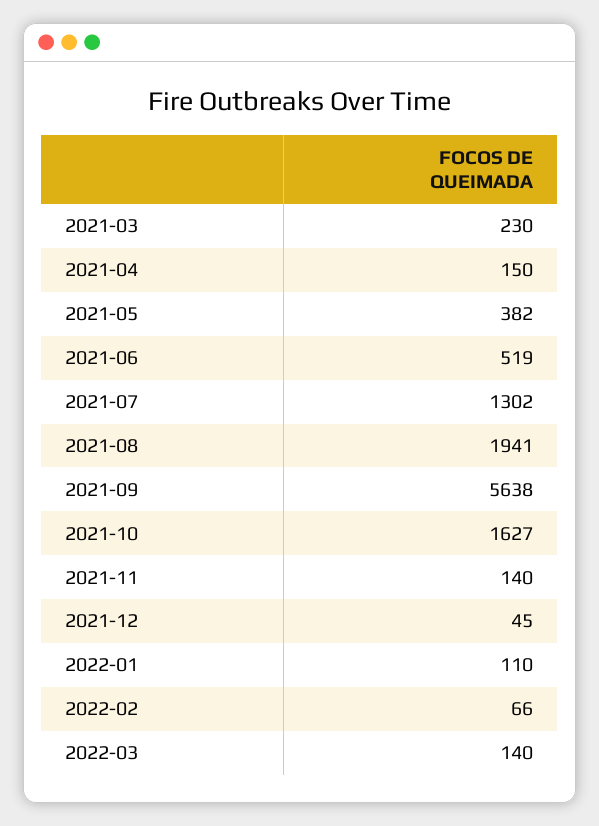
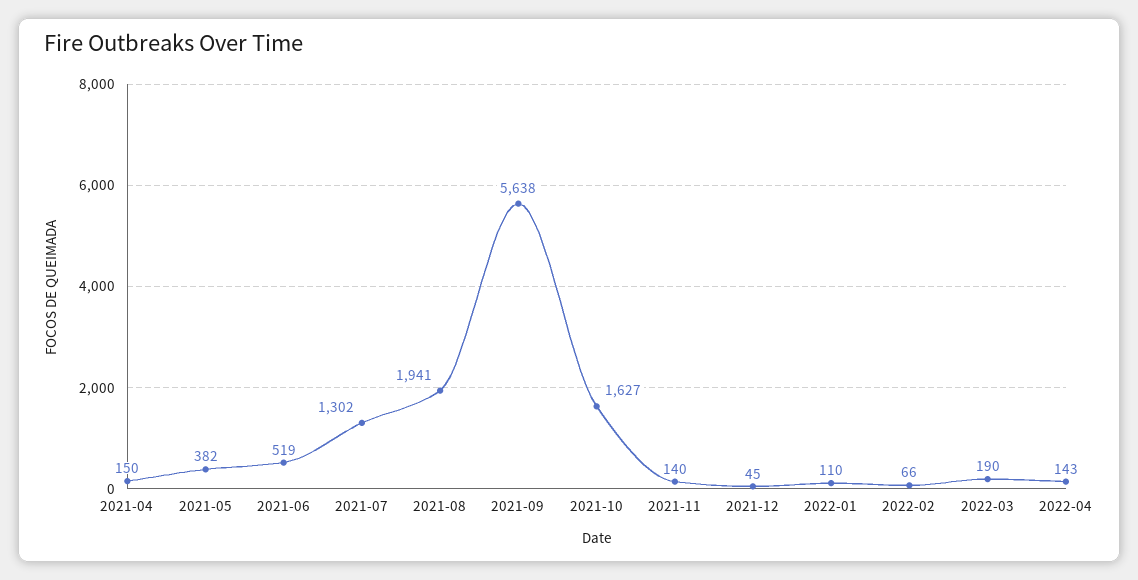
2021-03: 230 -> none
2022-03: 140 -> 190
2022-04: none -> 143

